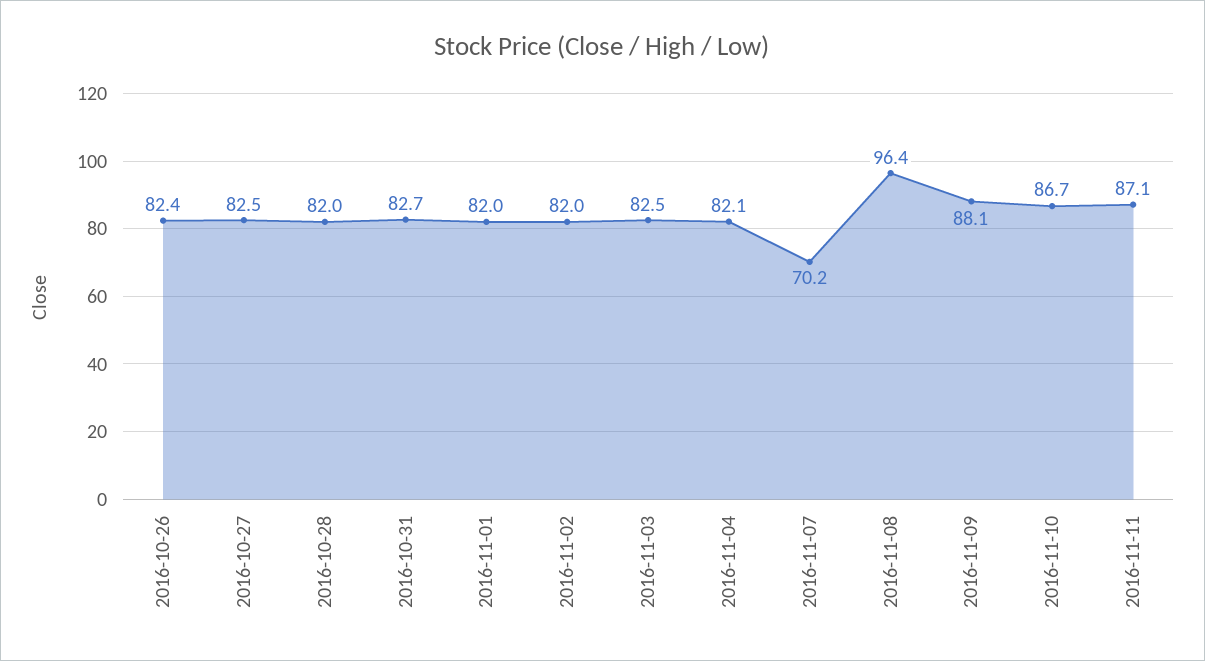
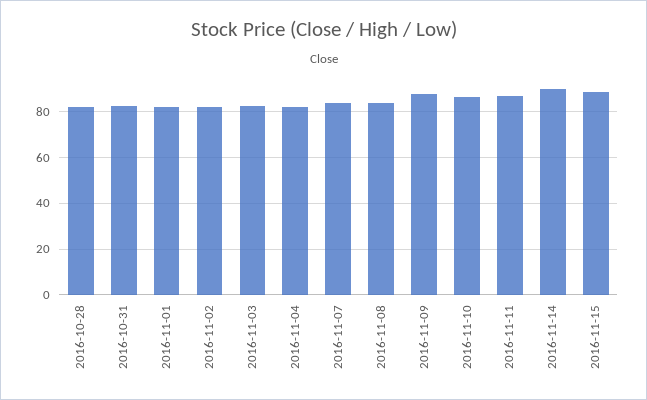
2016-10-26: 82.4 -> none
2016-10-27: 82.5 -> none
2016-11-07: 70.2 -> 85
2016-11-08: 96.4 -> 85
2016-11-14: none -> 90
2016-11-15: none -> 90

